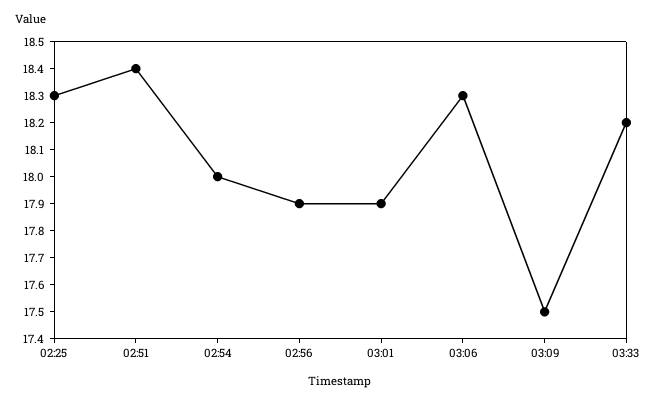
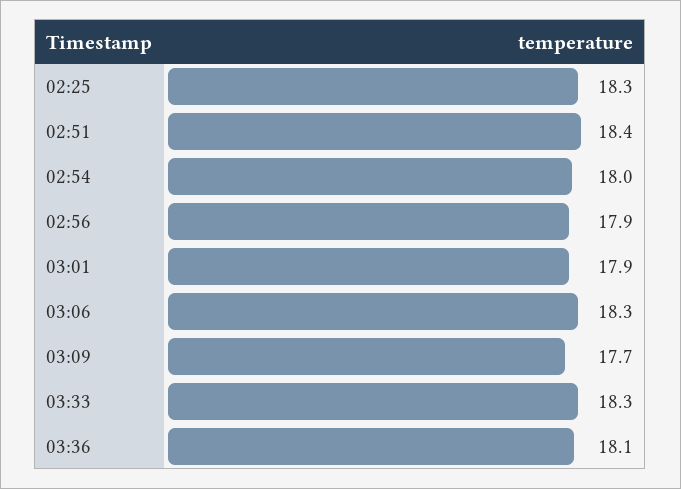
03:09: 17.5 -> 17.7
03:33: 18.2 -> 18.3
03:36: none -> 18.1

